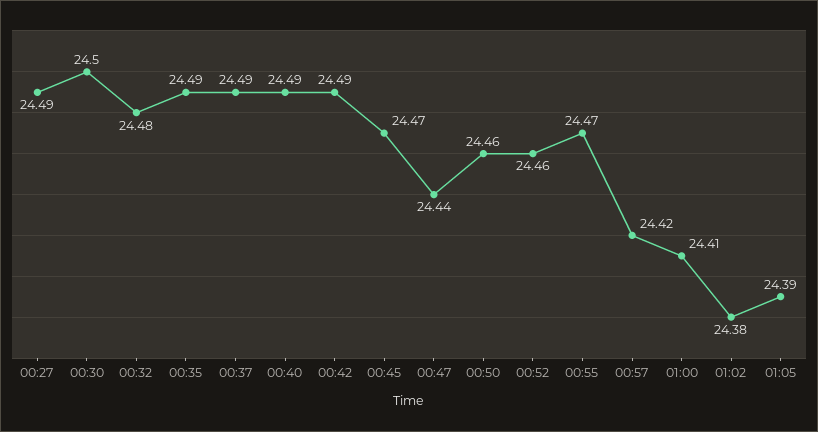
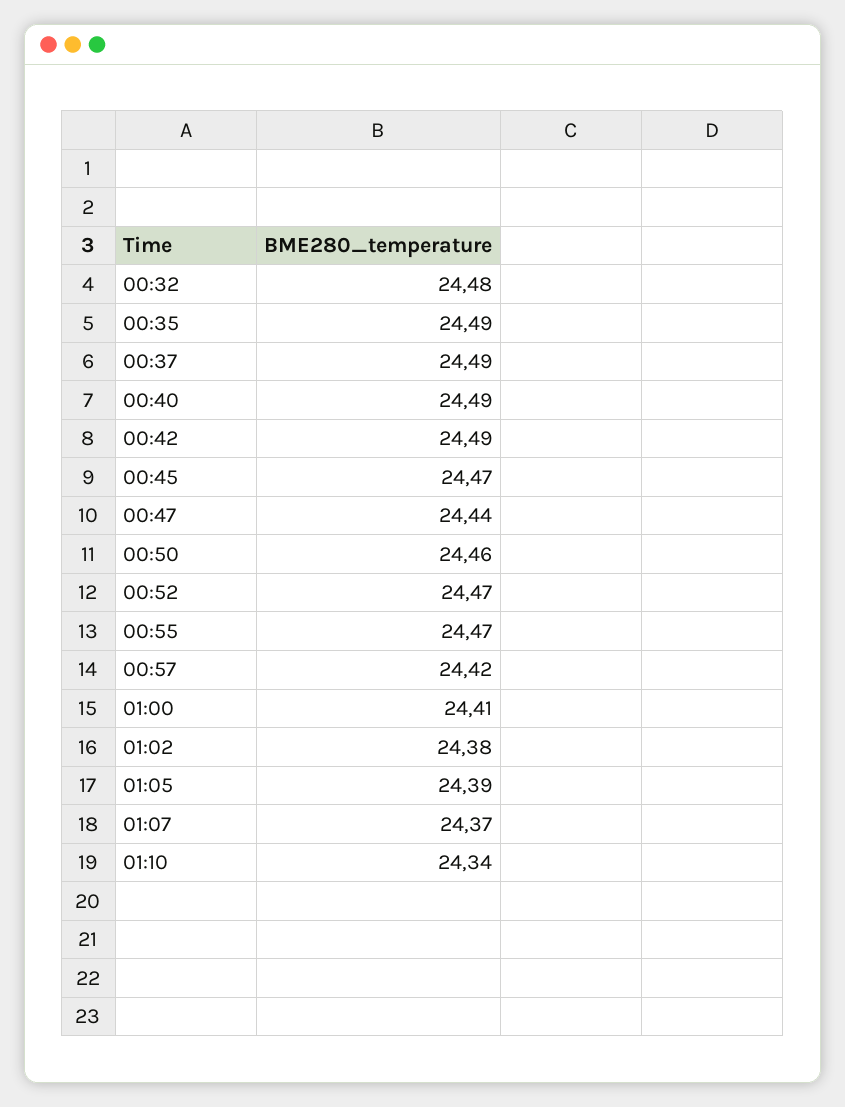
00:27: 24.49 -> none
00:30: 24.5 -> none
00:52: 24.46 -> 24.47
01:07: none -> 24.37
01:10: none -> 24.34

